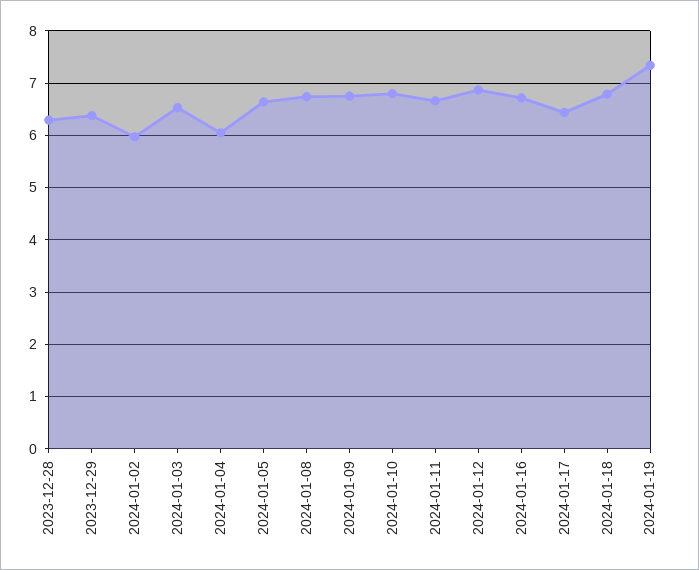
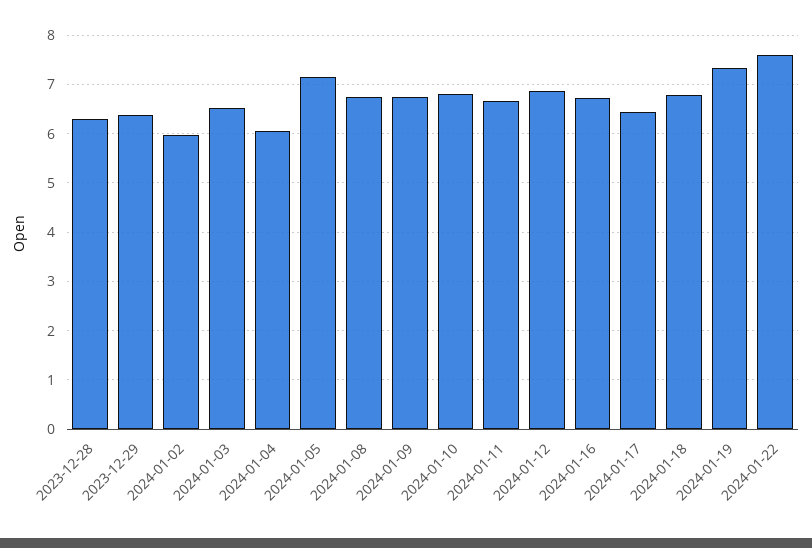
2024-01-05: 6.6 -> 7.2
2024-01-22: none -> 7.6

